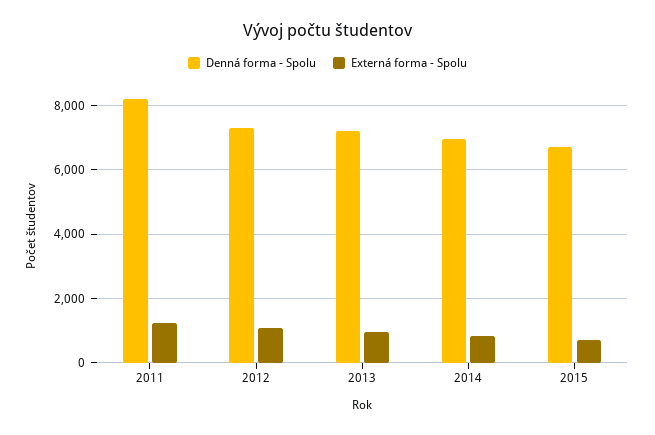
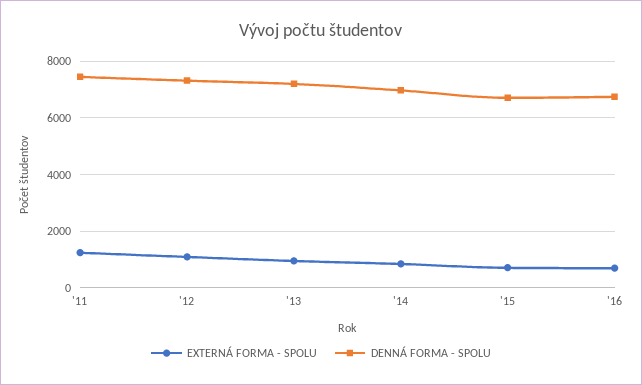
Denná forma - Spolu, 2011: 8200 -> 7500
Externá forma - Spolu, '16: none -> 750
Denná forma - Spolu, '16: none -> 6750

